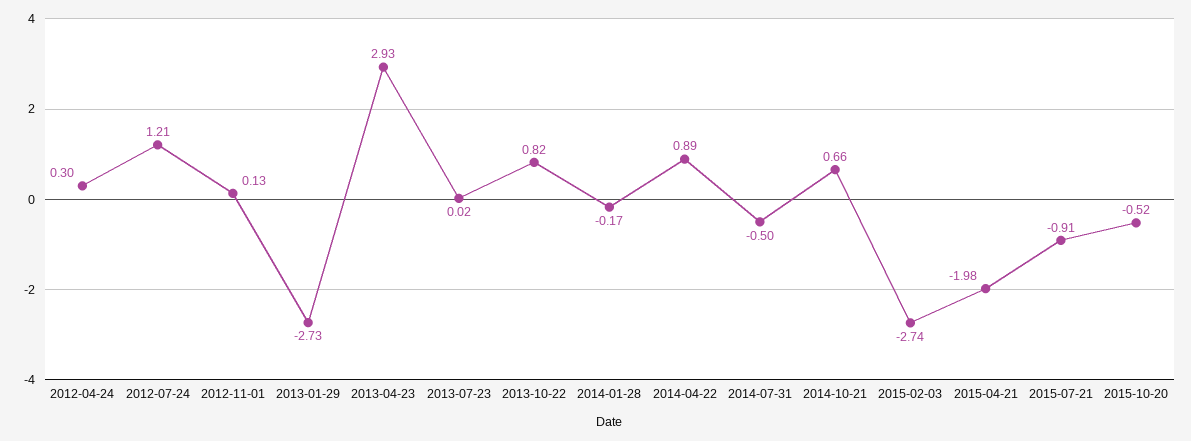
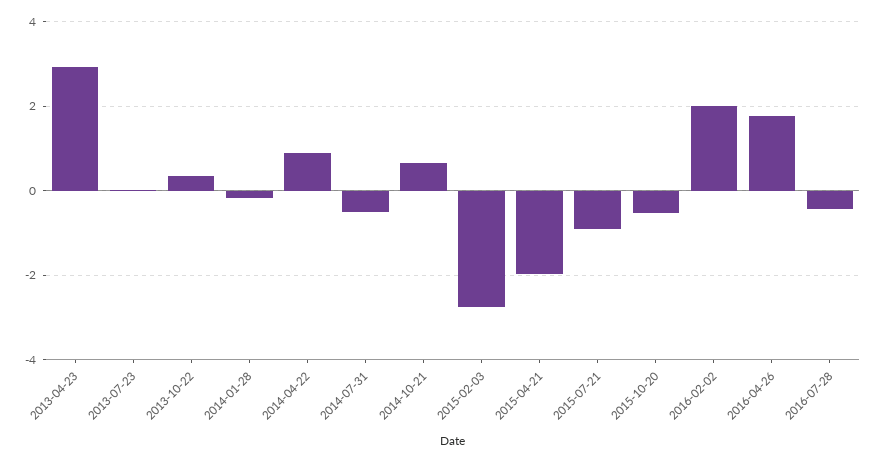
2012-04-24: 0.3 -> none
2012-07-24: 1.21 -> none
2012-11-01: 0.13 -> none
2013-01-29: -2.73 -> none
2013-10-22: 0.82 -> 0.4
2016-02-02: none -> 2
2016-04-26: none -> 1.8
2016-07-28: none -> -0.4

